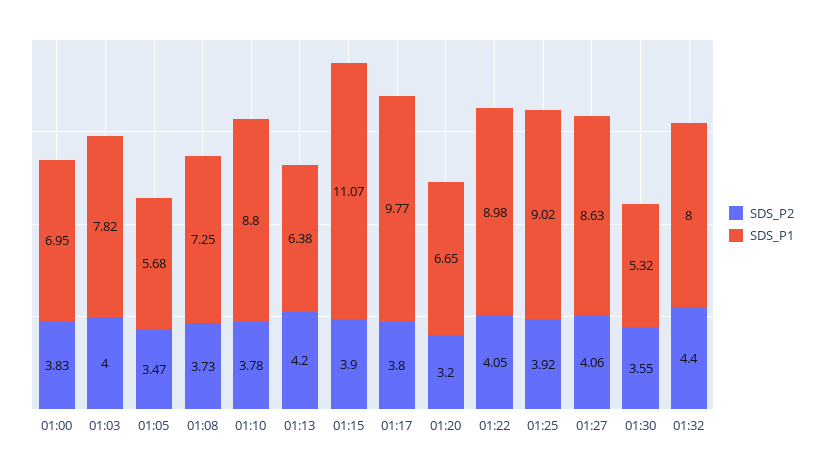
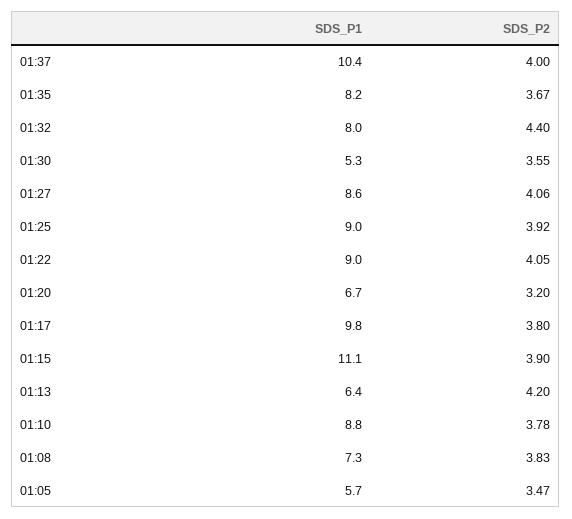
SDS_P2, 01:00: 3.83 -> none
SDS_P1, 01:00: 6.95 -> none
SDS_P2, 01:03: 4 -> none
SDS_P1, 01:03: 7.82 -> none
SDS_P2, 01:08: 3.73 -> 3.83
SDS_P1, 01:37: none -> 10.4
SDS_P2, 01:37: none -> 4
SDS_P1, 01:35: none -> 8.2
SDS_P2, 01:35: none -> 3.67

